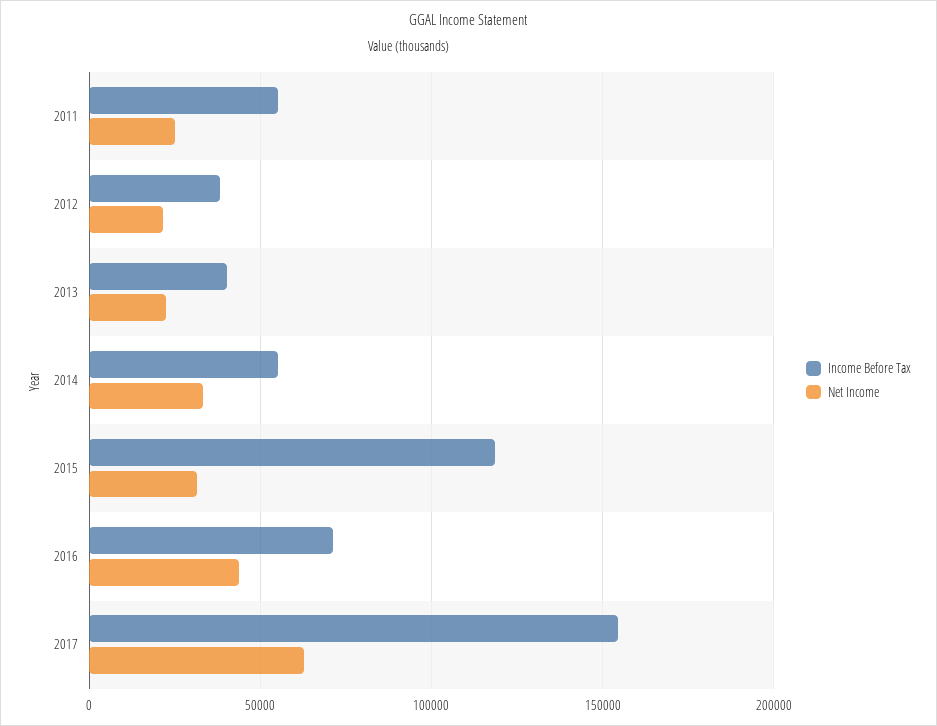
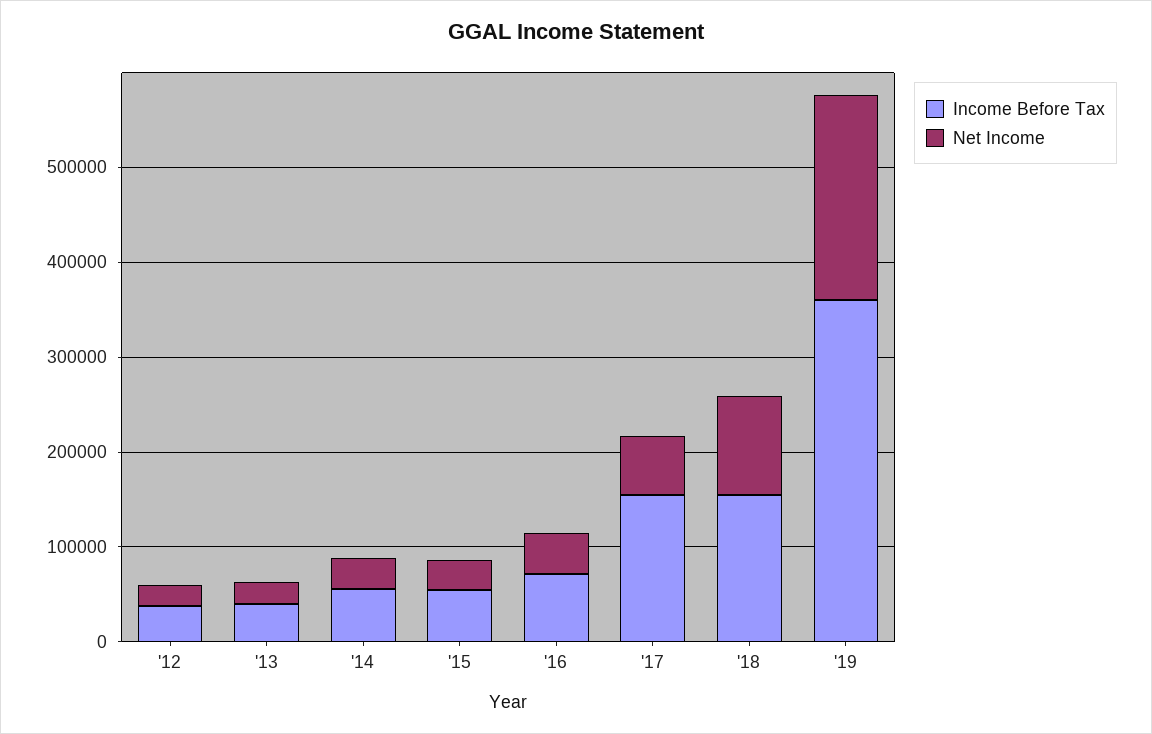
Income Before Tax, 2011: 55000 -> none
Net Income, 2011: 25000 -> none
Income Before Tax, 2015: 120000 -> 60000
Income Before Tax, '18: none -> 160000
Net Income, '18: none -> 100000
Income Before Tax, '19: none -> 360000
Net Income, '19: none -> 220000

